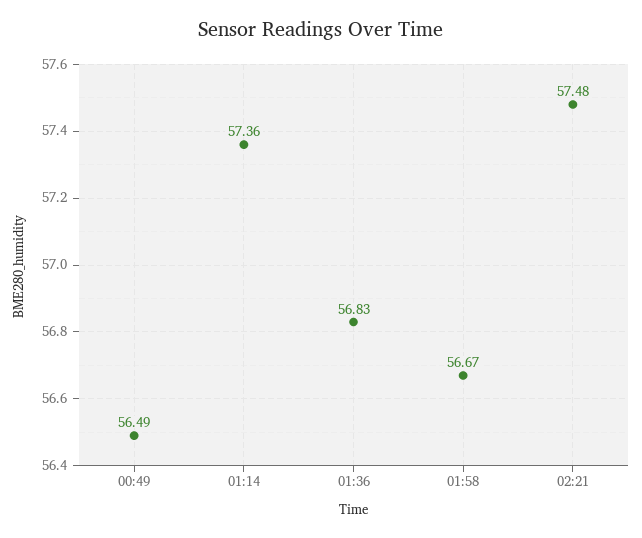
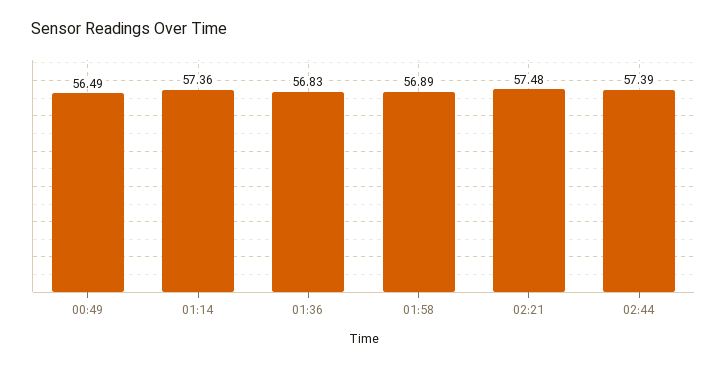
01:58: 56.67 -> 56.89
02:44: none -> 57.39

